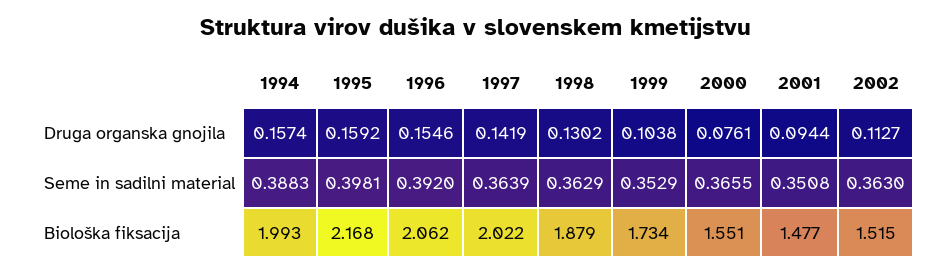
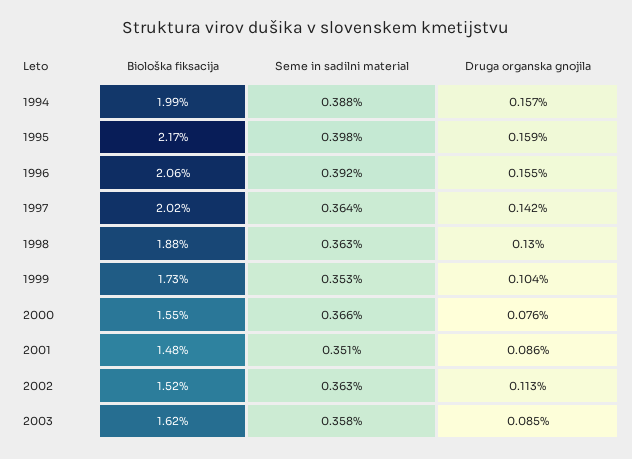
2001, Druga organska gnojila: 0.0944 -> 0.086
2003, Biološka fiksacija: none -> 1.62
2003, Seme in sadilni material: none -> 0.358
2003, Druga organska gnojila: none -> 0.085

